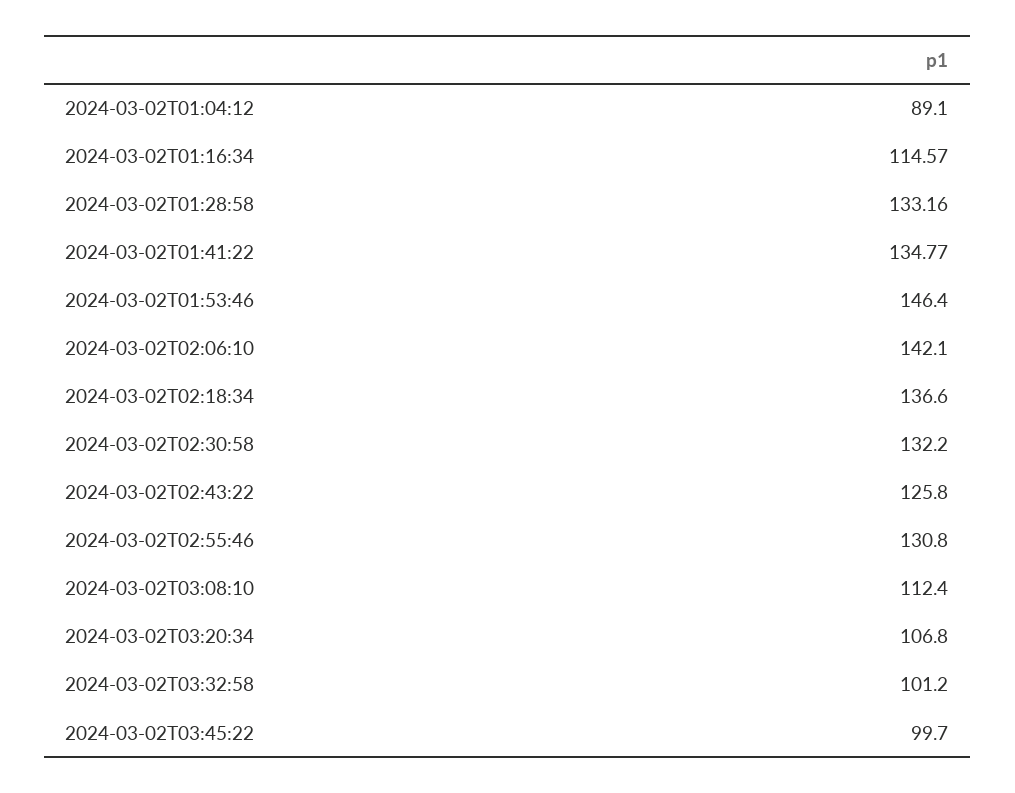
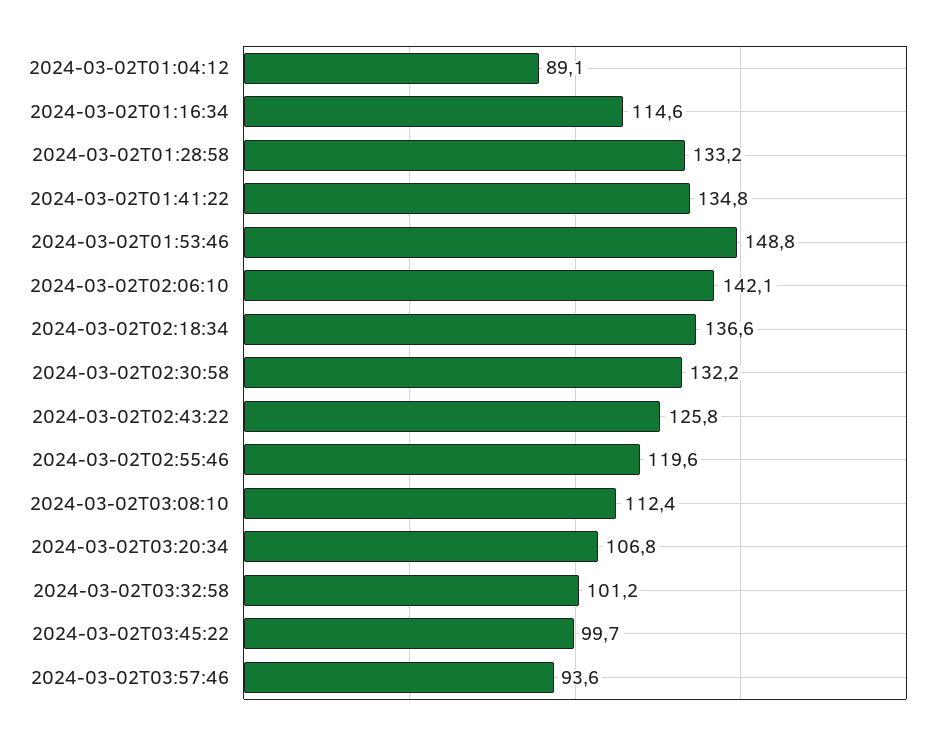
2024-03-02T01:53:46: 146.4 -> 148.8
2024-03-02T02:55:46: 130.8 -> 119.6
2024-03-02T03:57:46: none -> 93.6

